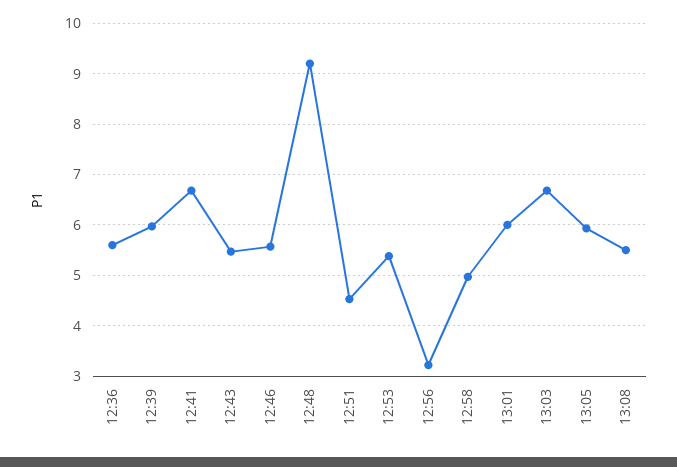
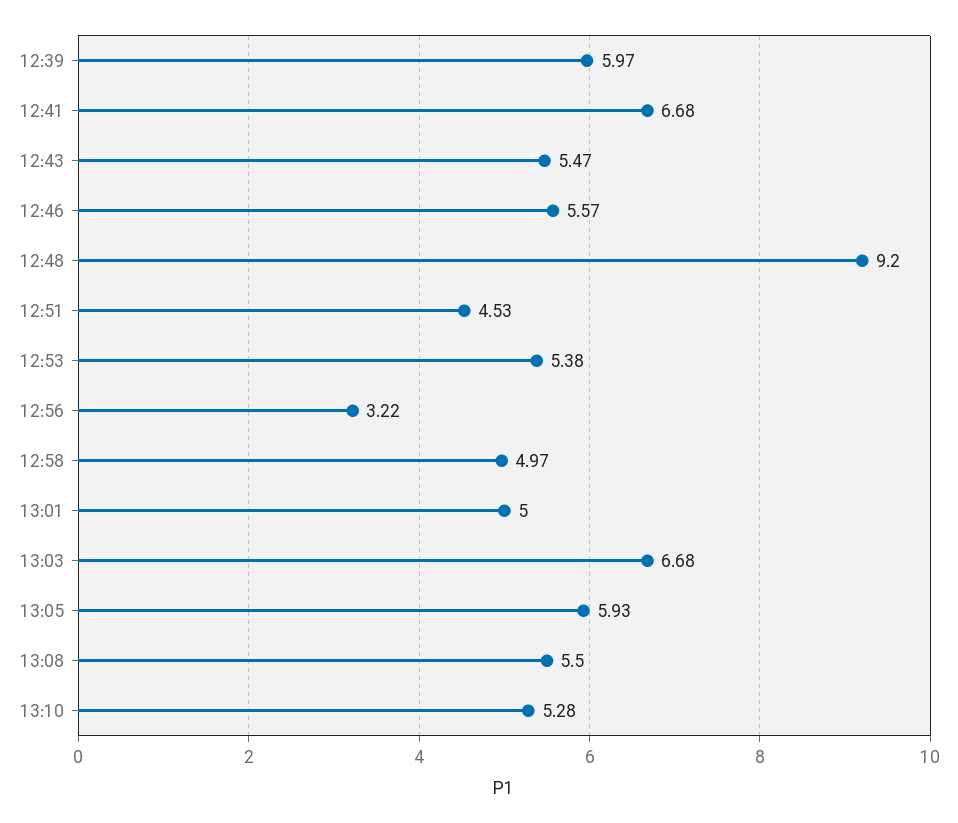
12:36: 5.6 -> none
13:01: 6 -> 5
13:10: none -> 5.28

